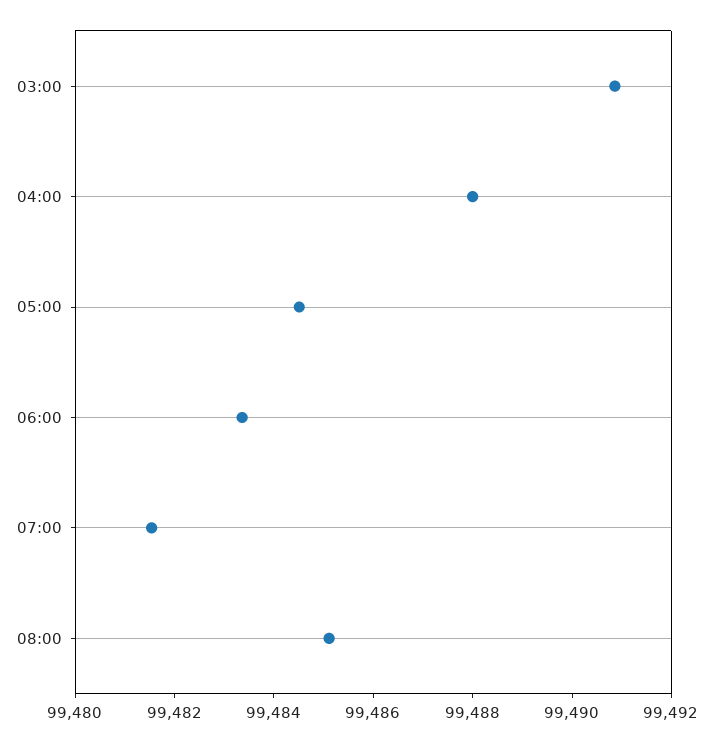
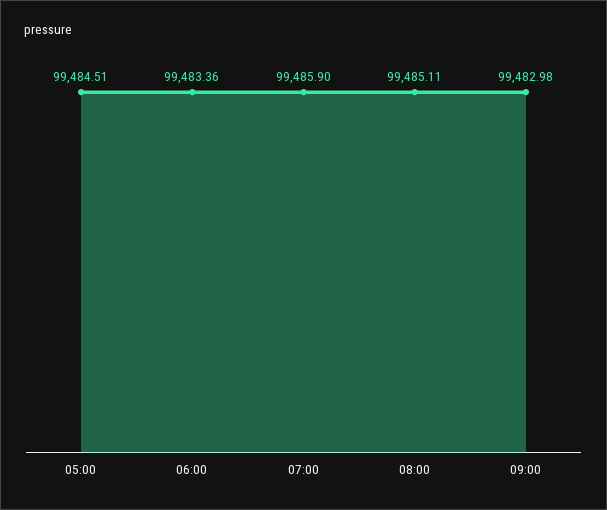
03:00: 99491 -> none
04:00: 99488 -> none
07:00: 99481.5 -> 99485.9
09:00: none -> 99482.98

